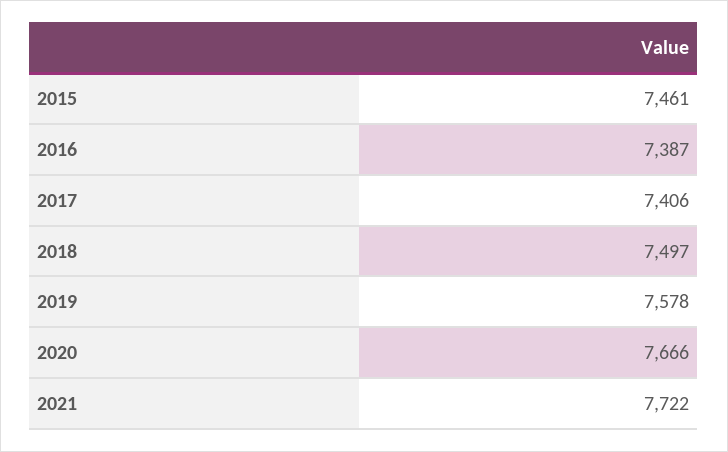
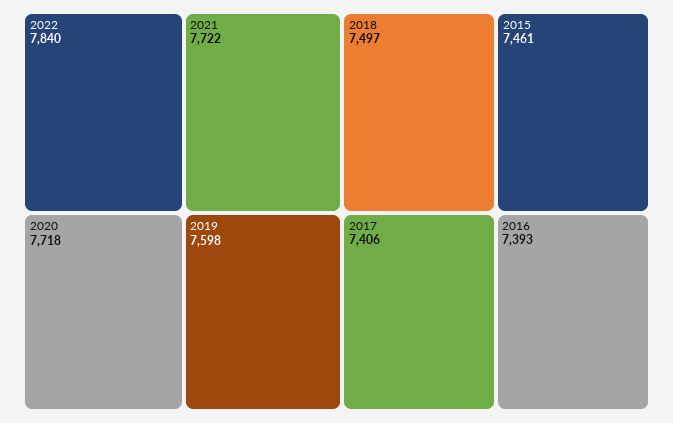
2016: 7387 -> 7393
2019: 7578 -> 7598
2020: 7666 -> 7718
2022: none -> 7840

